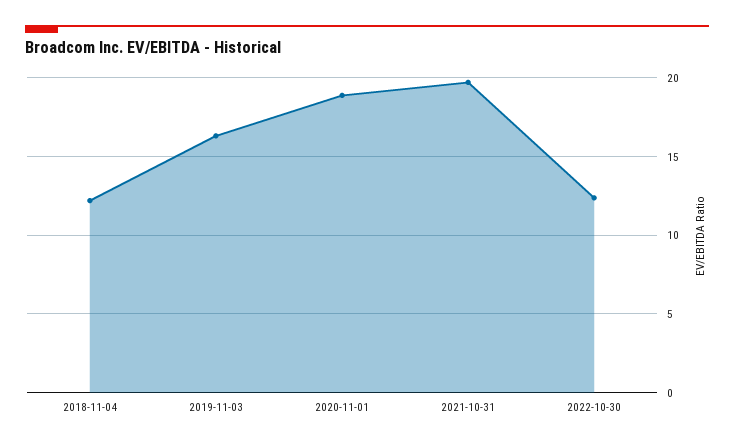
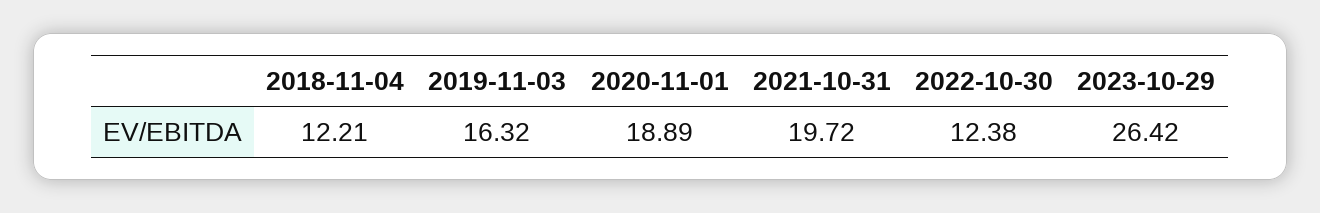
2023-10-29: none -> 26.42

